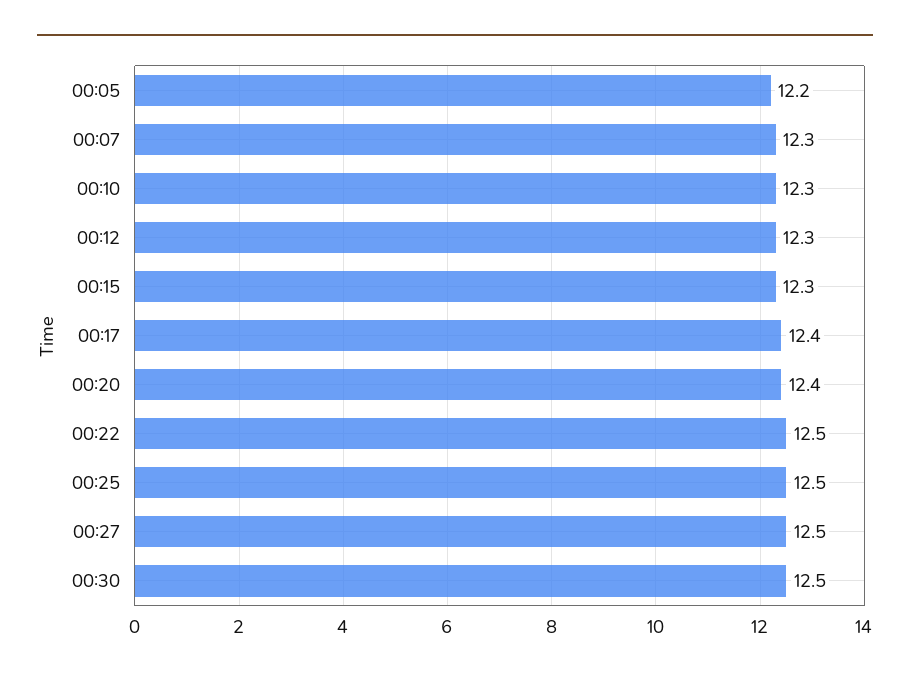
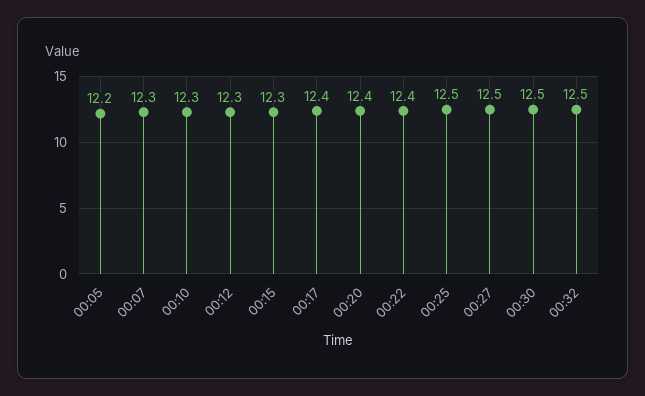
00:22: 12.5 -> 12.4
00:32: none -> 12.5

